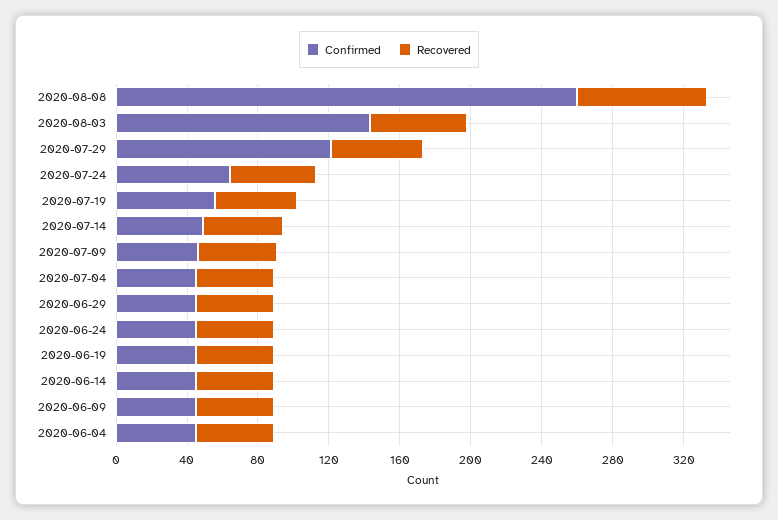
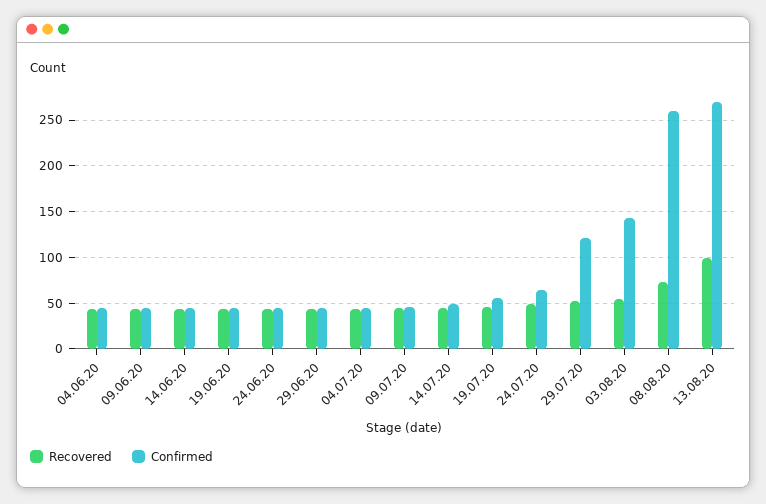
Recovered, 13.08.20: none -> 100
Confirmed, 13.08.20: none -> 270

